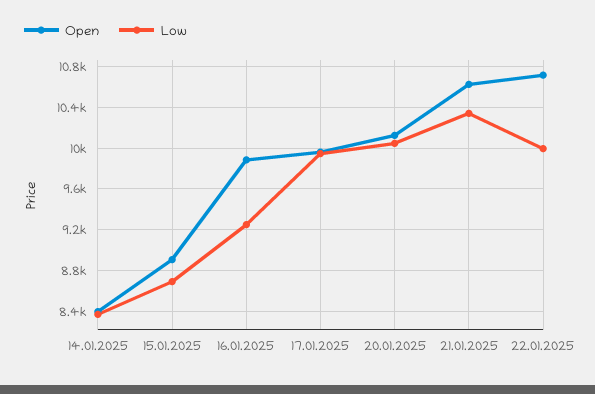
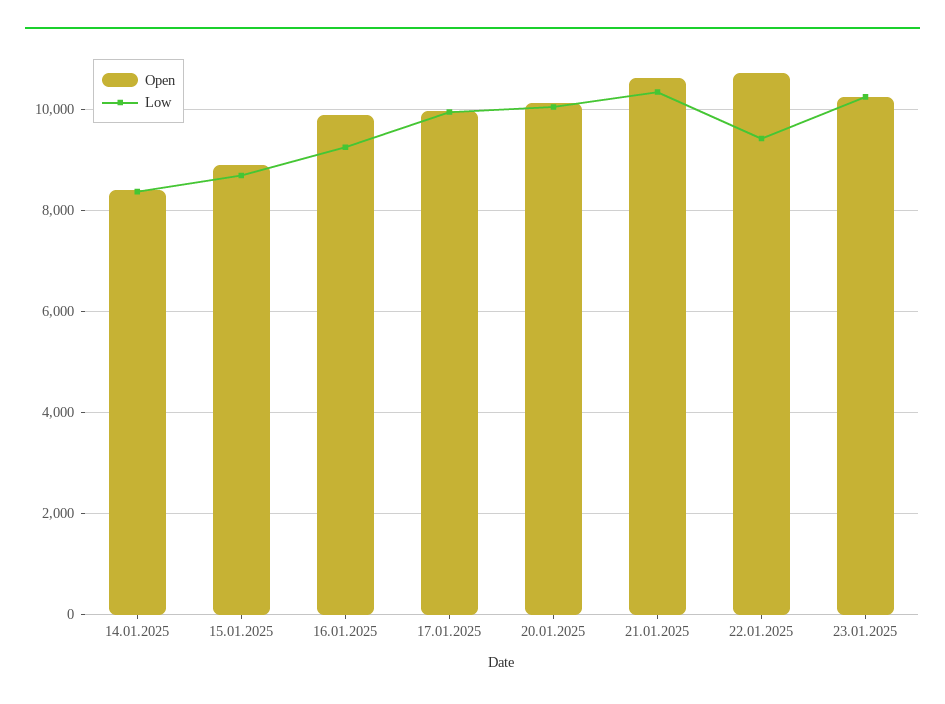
Low, 22.01.2025: 10000 -> 9400
Open, 23.01.2025: none -> 10200
Low, 23.01.2025: none -> 10200

